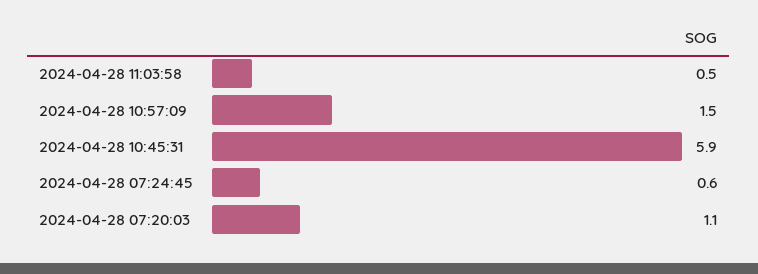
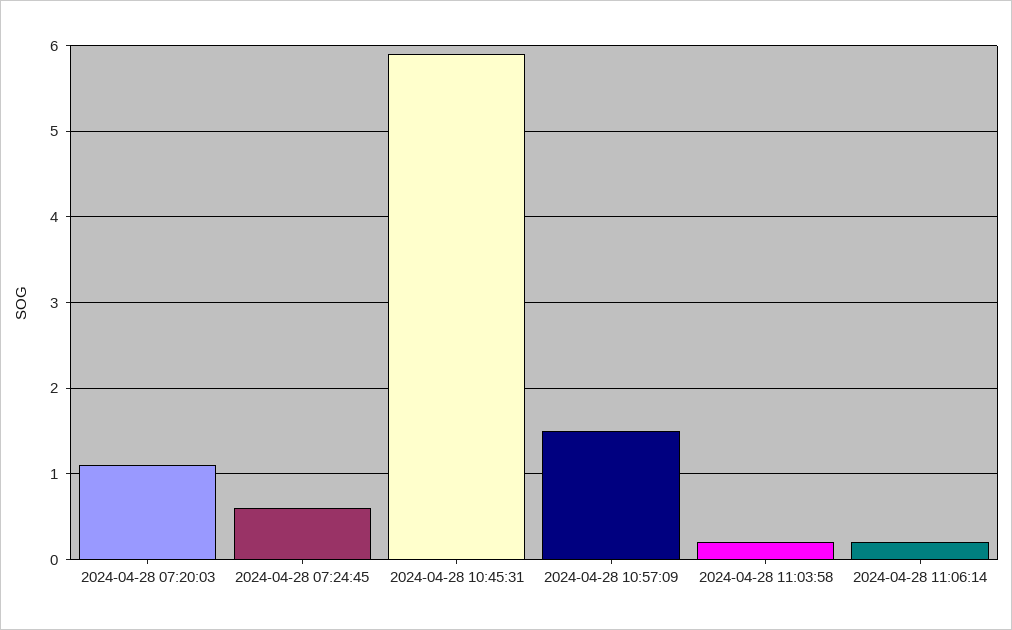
2024-04-28 11:03:58: 0.5 -> 0.2
2024-04-28 11:06:14: none -> 0.2

